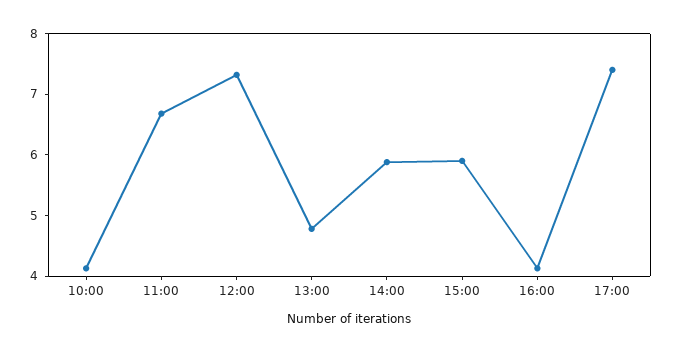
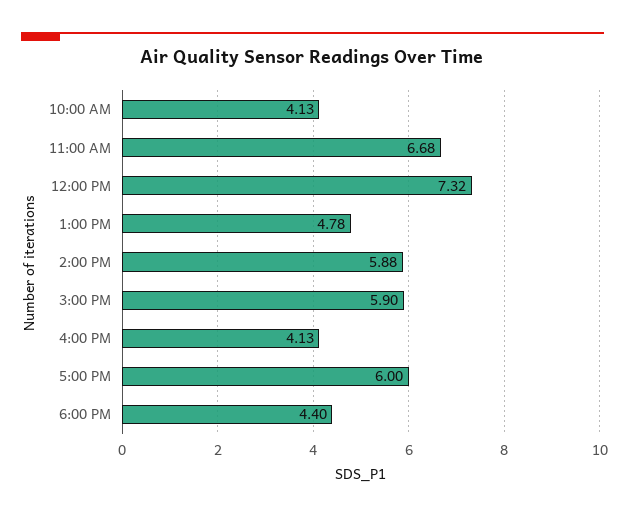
17:00: 7.4 -> 6
6:00 PM: none -> 4.4

